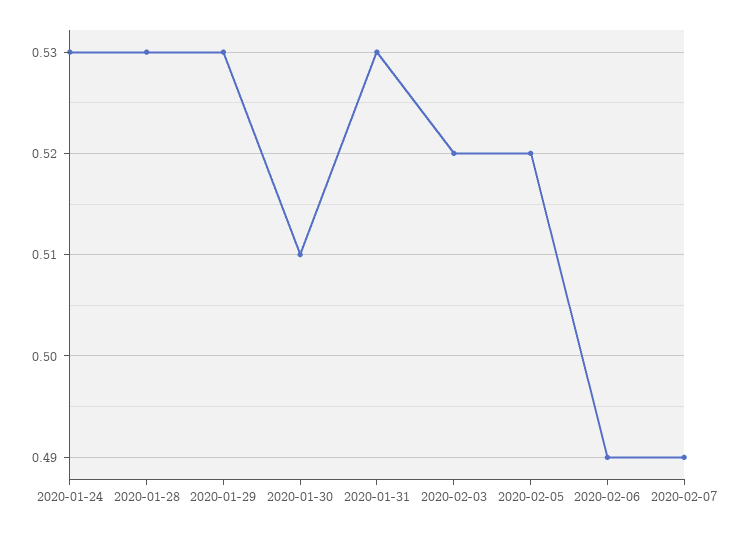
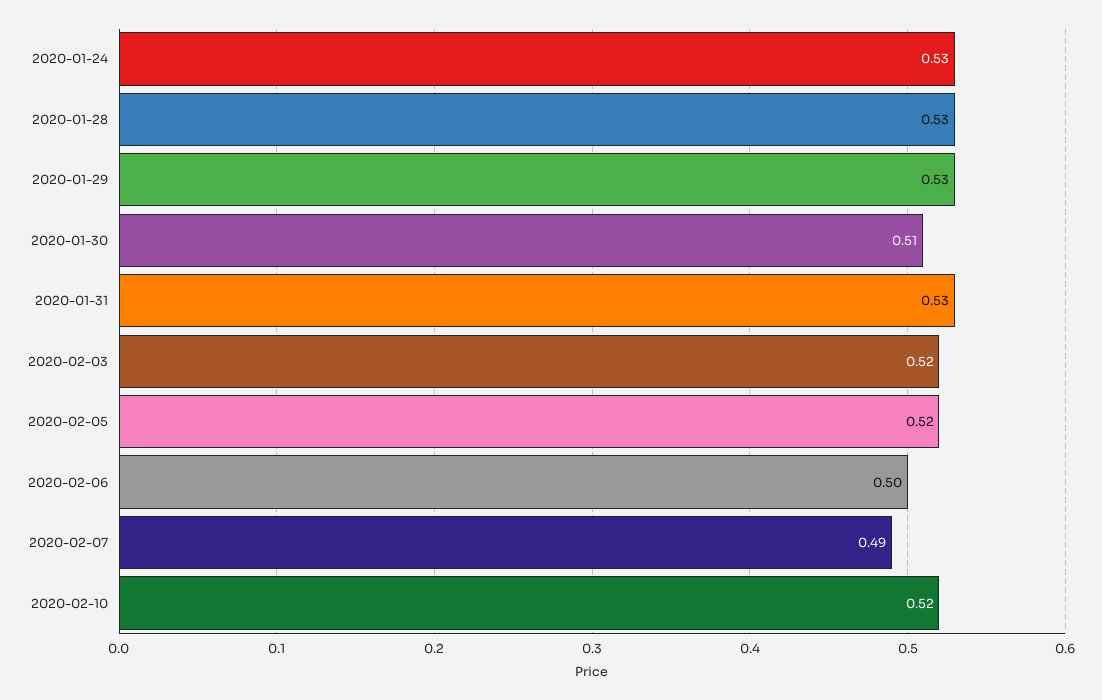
2020-02-06: 0.49 -> 0.5
2020-02-10: none -> 0.52

